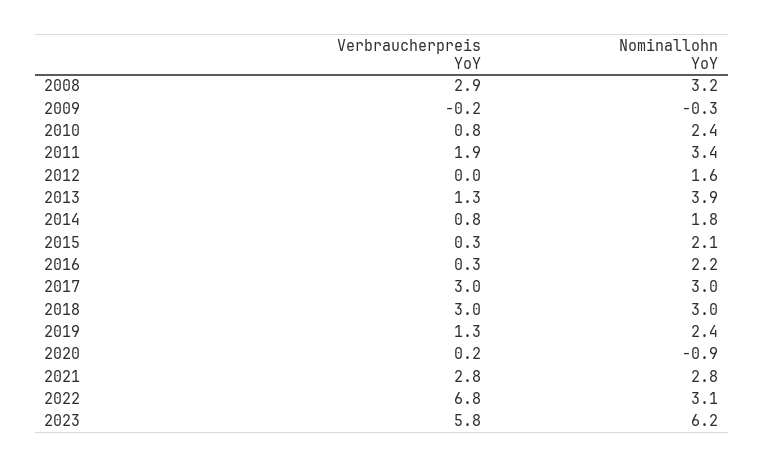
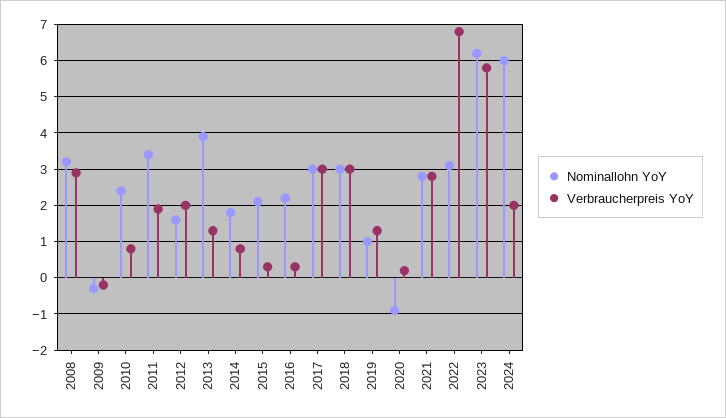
Verbraucherpreis YoY, 2012: 0 -> 2
Nominallohn YoY, 2019: 2.4 -> 1
Nominallohn YoY, 2024: none -> 6
Verbraucherpreis YoY, 2024: none -> 2

